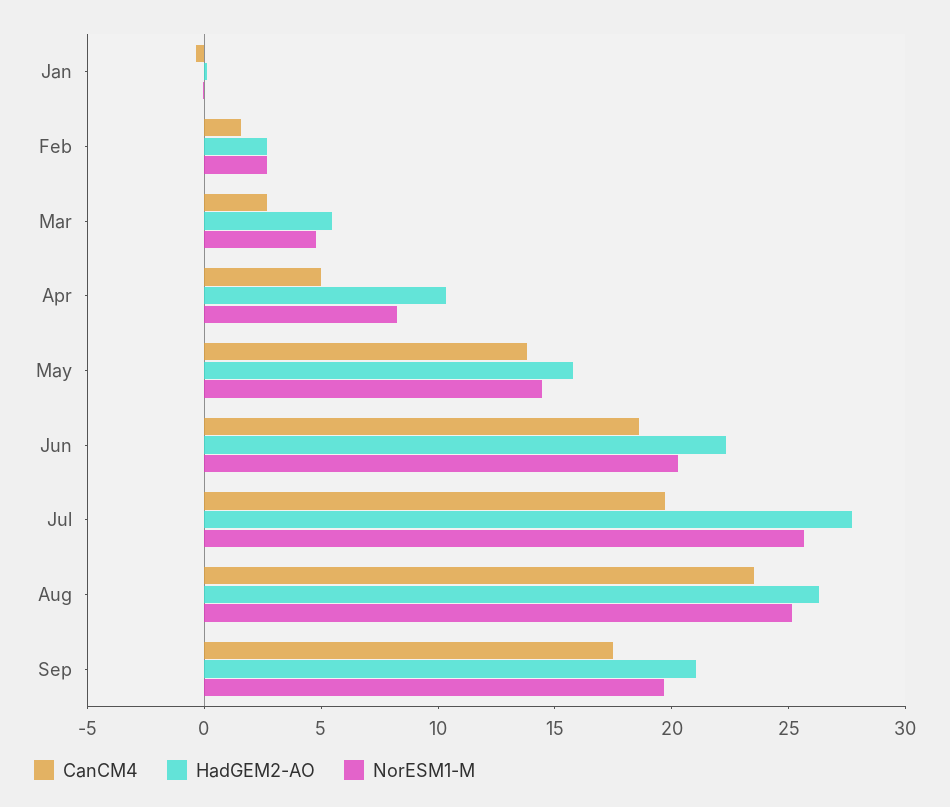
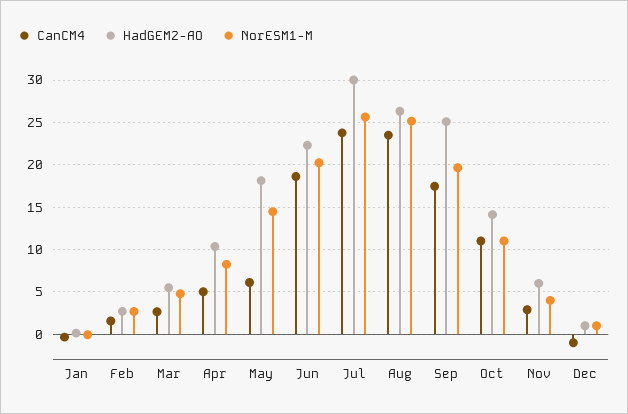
CanCM4, May: 14 -> 6
HadGEM2-AO, May: 16 -> 18
CanCM4, Jul: 20 -> 24
HadGEM2-AO, Jul: 28 -> 30
HadGEM2-AO, Sep: 21 -> 25
CanCM4, Oct: none -> 11
HadGEM2-AO, Oct: none -> 14
NorESM1-M, Oct: none -> 11
CanCM4, Nov: none -> 3
HadGEM2-AO, Nov: none -> 6
NorESM1-M, Nov: none -> 4
CanCM4, Dec: none -> -1
HadGEM2-AO, Dec: none -> 1
NorESM1-M, Dec: none -> 1

